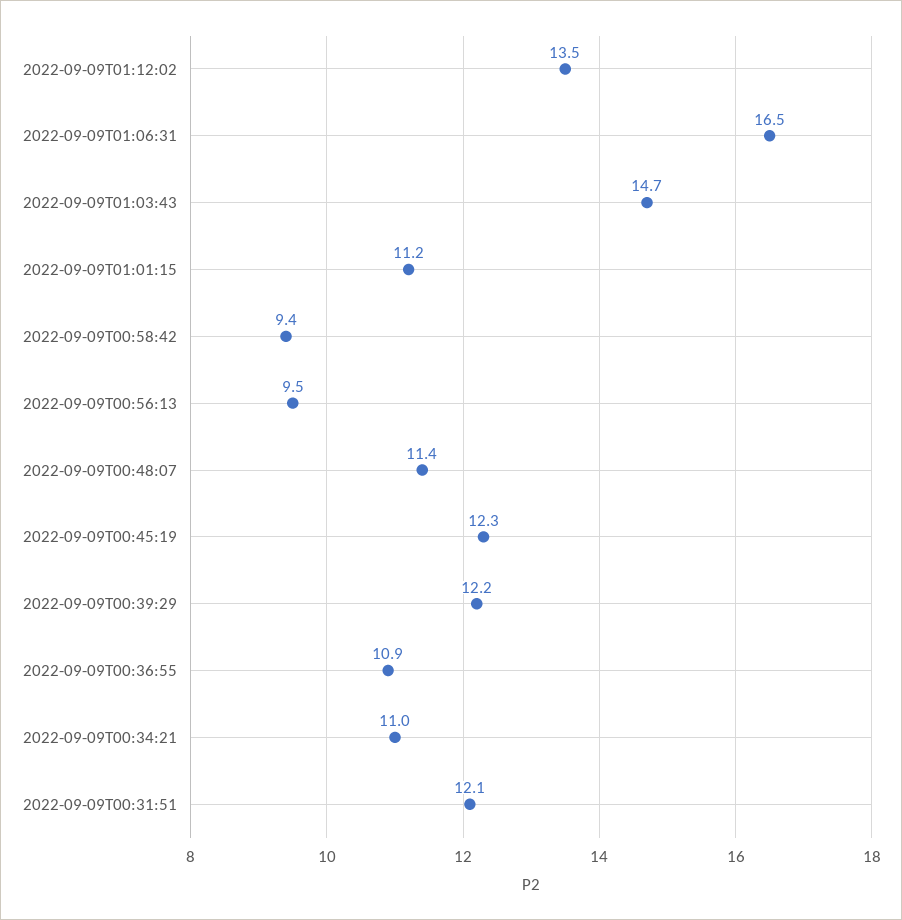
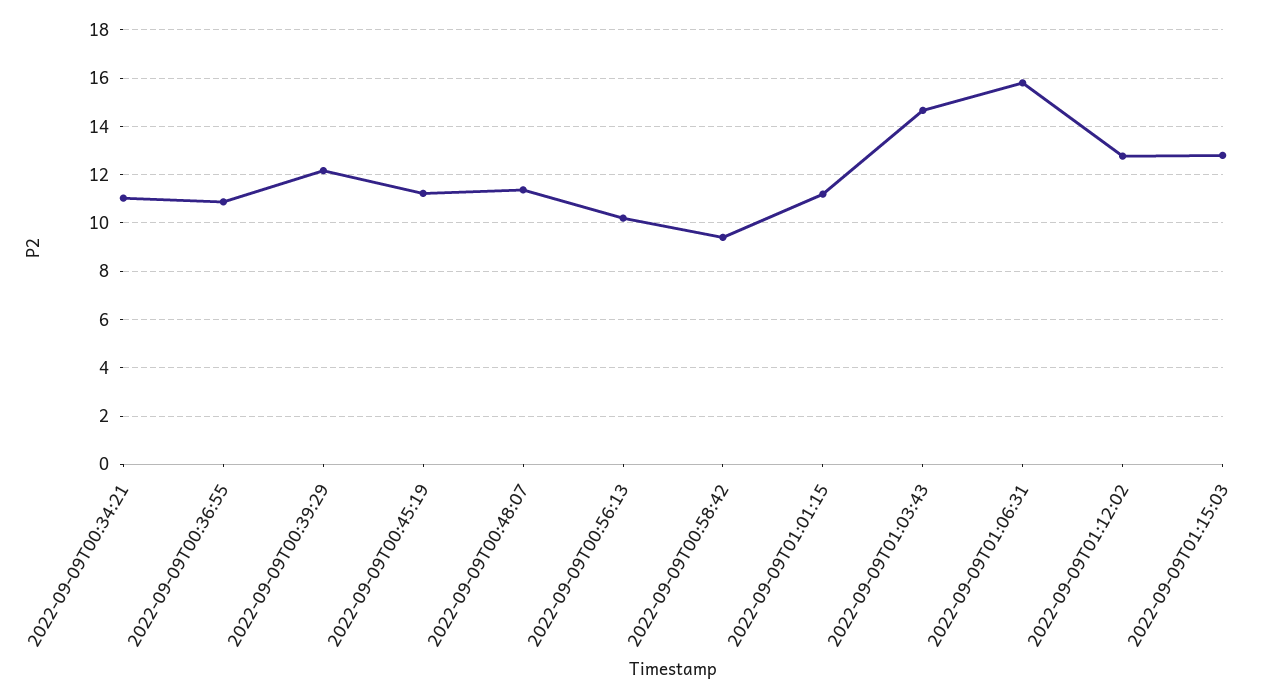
2022-09-09T01:12:02: 13.5 -> 12.75
2022-09-09T01:06:31: 16.5 -> 15.75
2022-09-09T00:56:13: 9.5 -> 10.25
2022-09-09T00:45:19: 12.3 -> 11.25
2022-09-09T00:31:51: 12.1 -> none
2022-09-09T01:15:03: none -> 12.75

